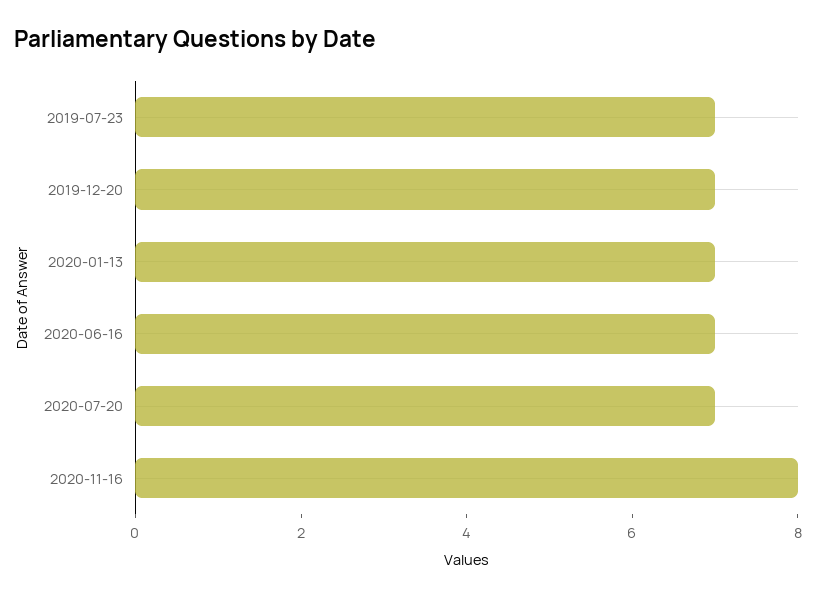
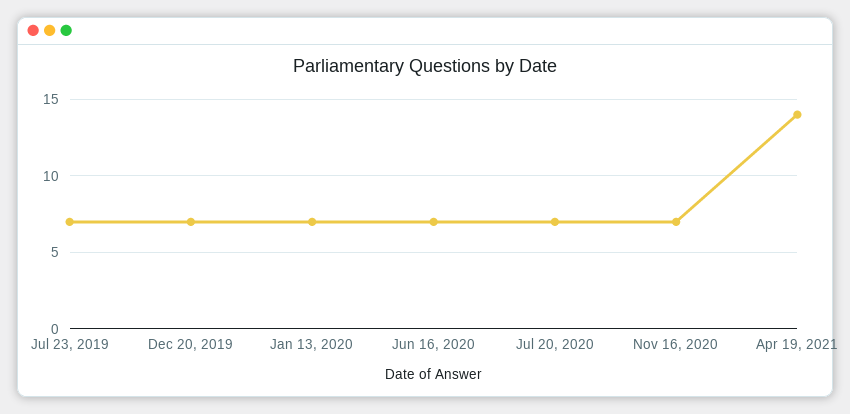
2020-11-16: 8 -> 7
Apr 19, 2021: none -> 14

